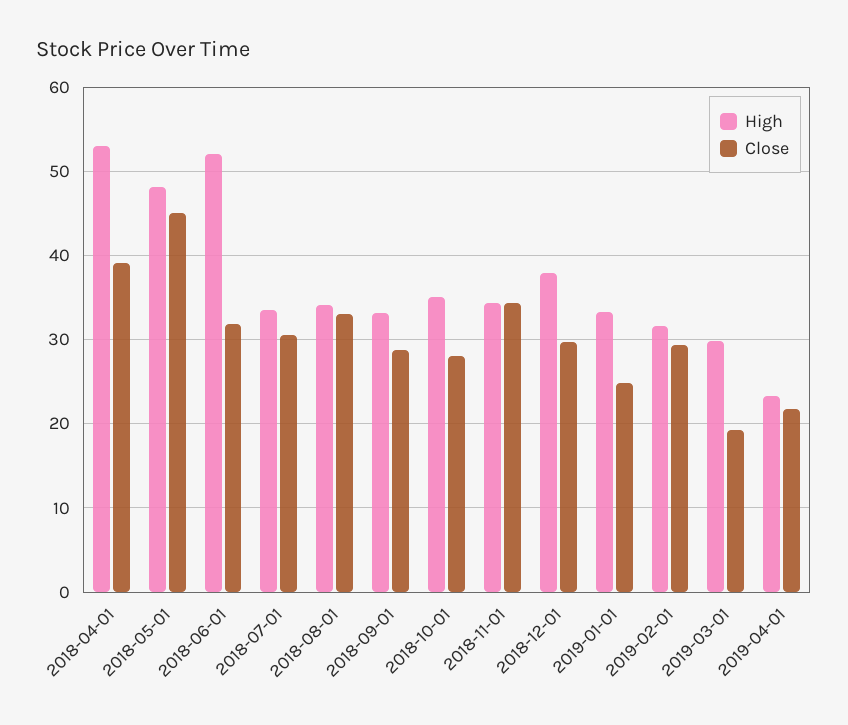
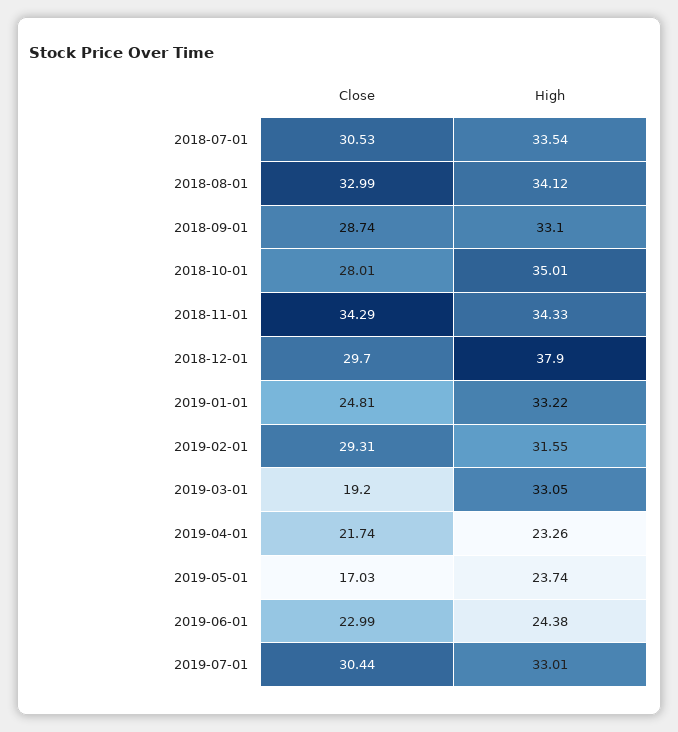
High, 2018-04-01: 53 -> none
Close, 2018-04-01: 39 -> none
High, 2018-05-01: 48 -> none
Close, 2018-05-01: 45 -> none
High, 2018-06-01: 52 -> none
Close, 2018-06-01: 32 -> none
High, 2019-03-01: 30 -> 33.05
Close, 2019-05-01: none -> 17.03
High, 2019-05-01: none -> 23.74
Close, 2019-06-01: none -> 22.99
High, 2019-06-01: none -> 24.38
Close, 2019-07-01: none -> 30.44
High, 2019-07-01: none -> 33.01

